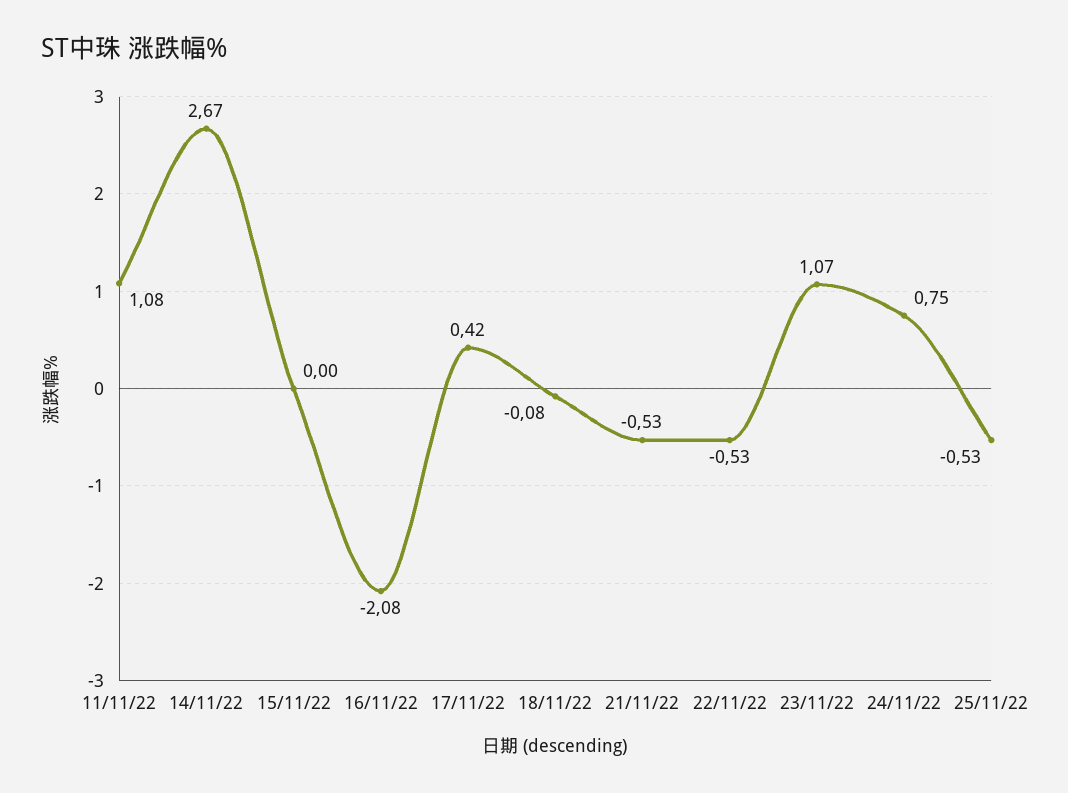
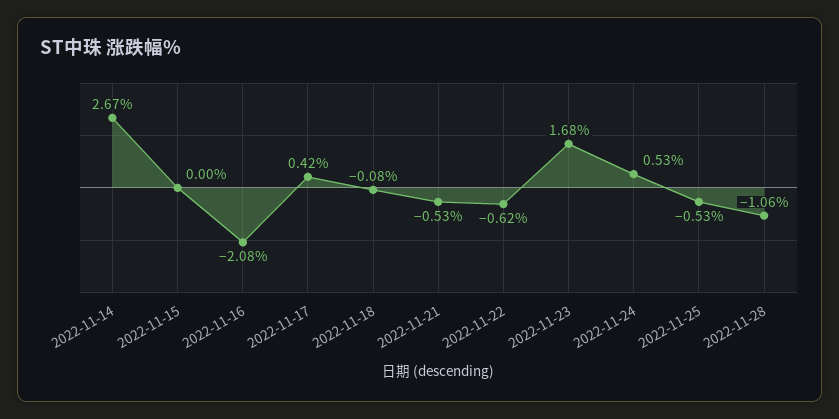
11/11/22: 1.08 -> none
22/11/22: -0.53 -> -0.62
23/11/22: 1.07 -> 1.68
24/11/22: 0.75 -> 0.53
2022-11-28: none -> -1.06

